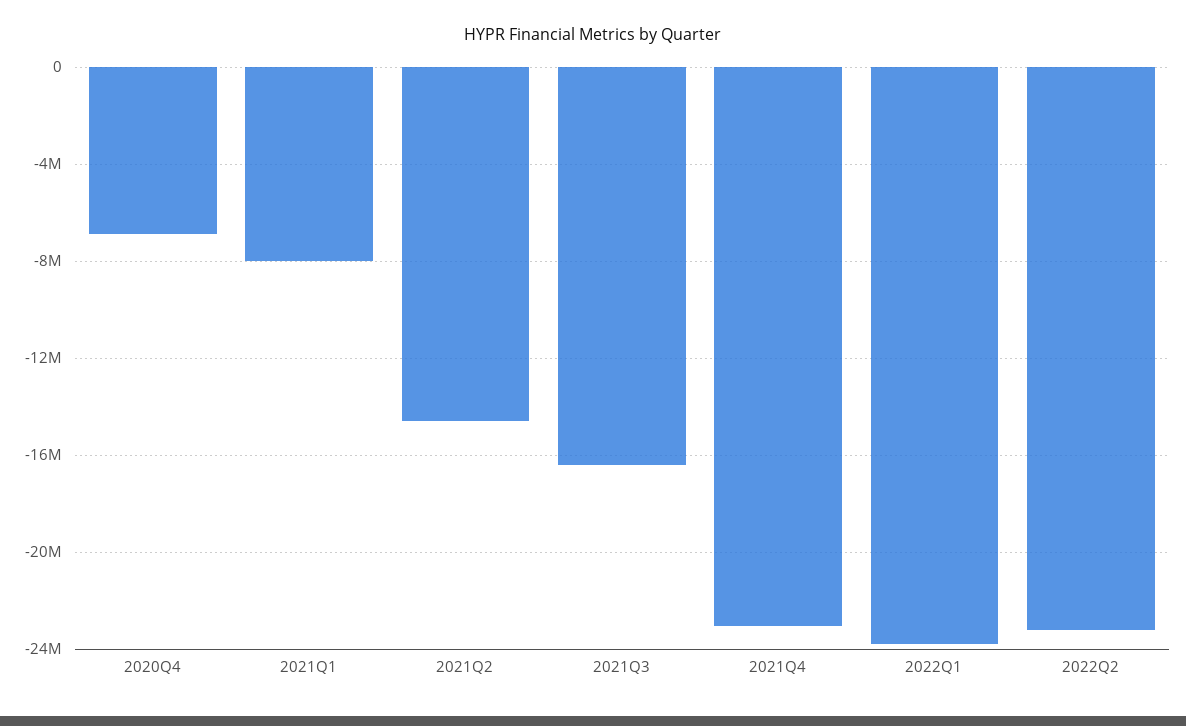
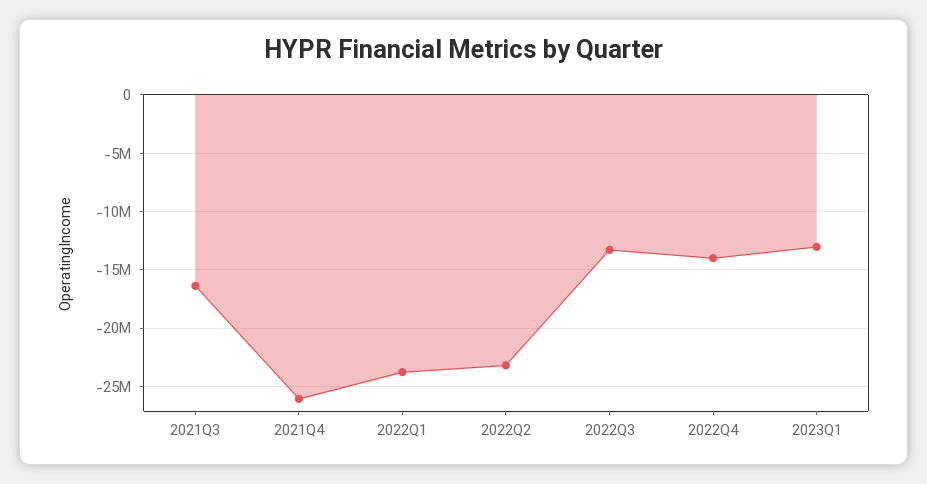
2020Q4: -7000000 -> none
2021Q1: -8000000 -> none
2021Q2: -14500000 -> none
2021Q4: -23000000 -> -26000000
2022Q3: none -> -13000000
2022Q4: none -> -14000000
2023Q1: none -> -13000000

